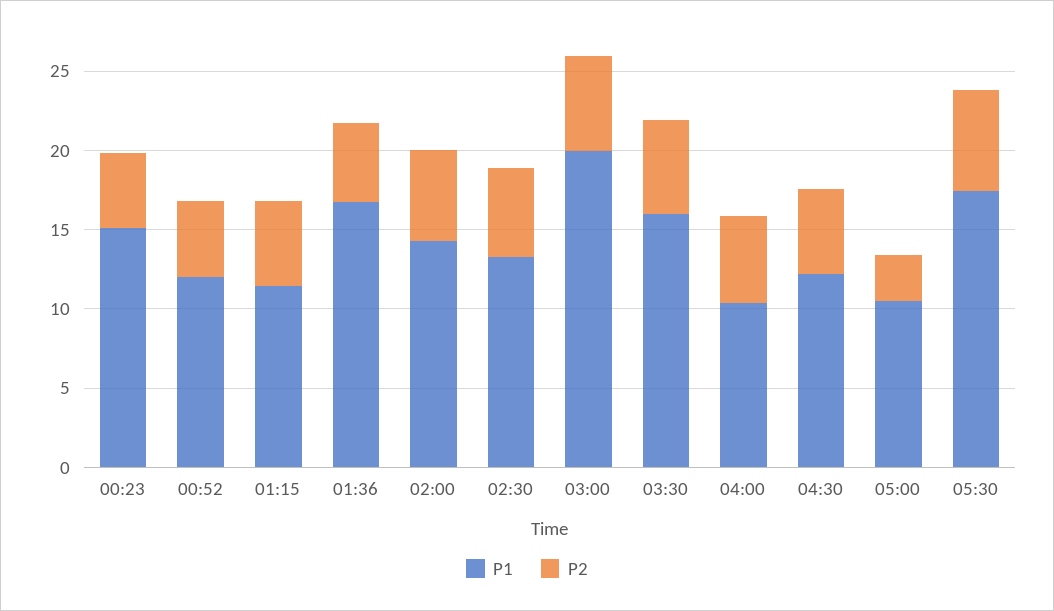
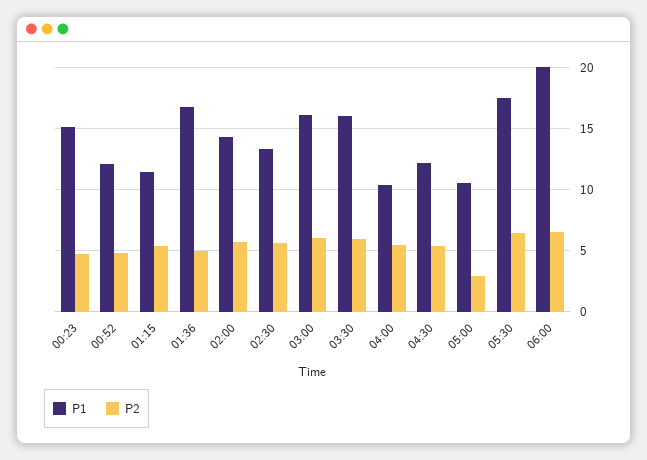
P1, 03:00: 20 -> 16
P1, 06:00: none -> 20
P2, 06:00: none -> 6.5

